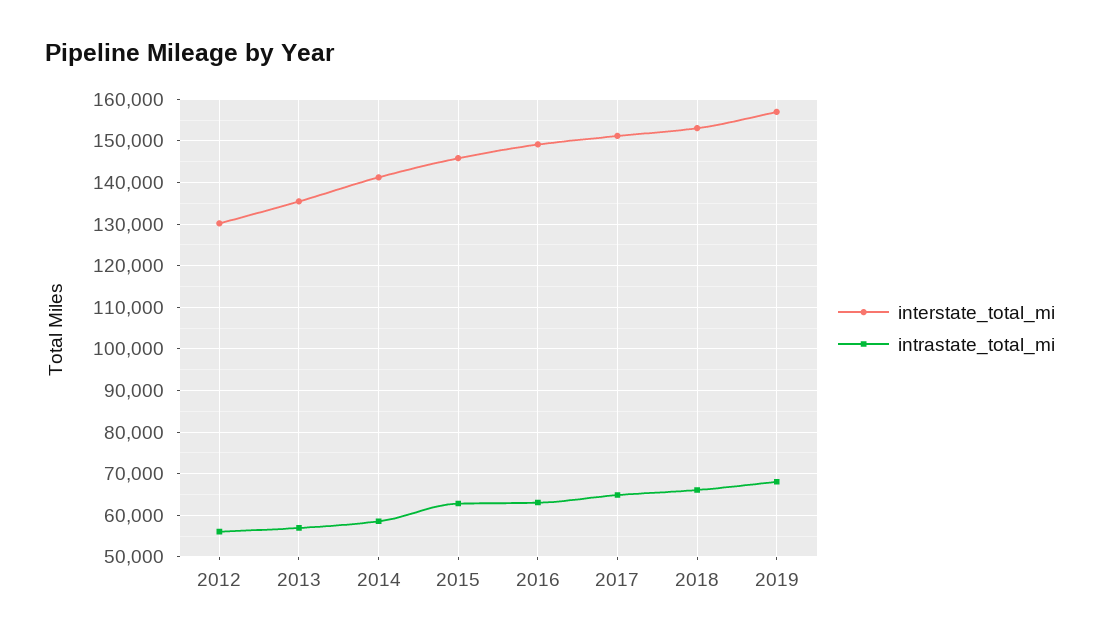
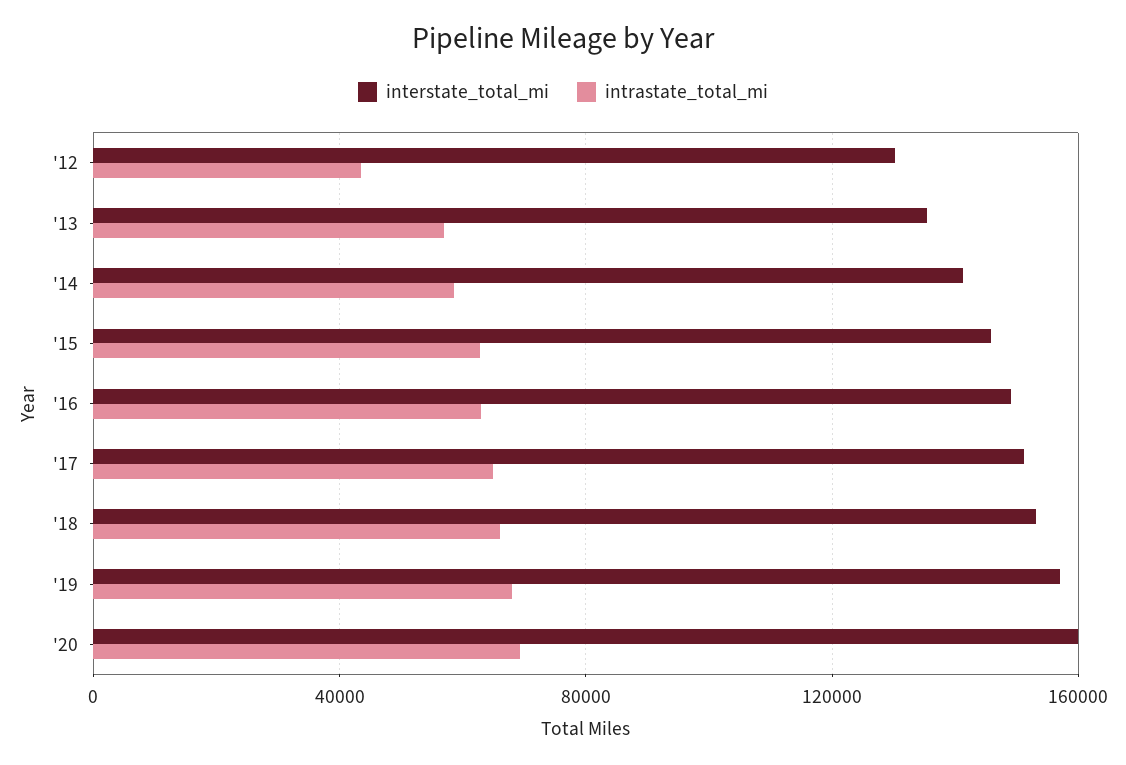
intrastate_total_mi, 2012: 56000 -> 45000
interstate_total_mi, '20: none -> 160000
intrastate_total_mi, '20: none -> 70000

